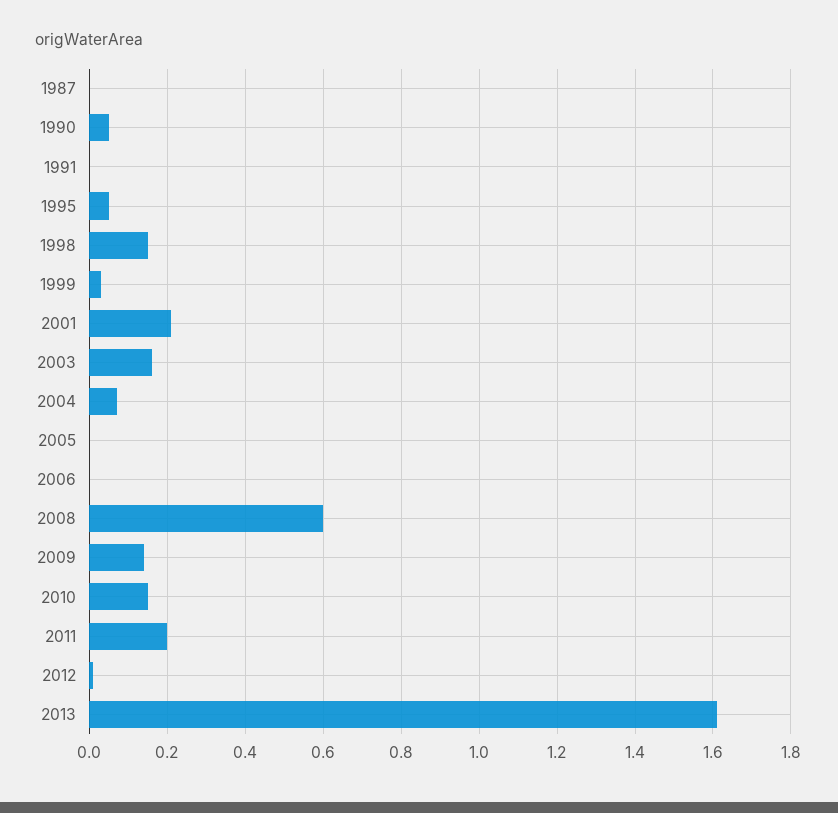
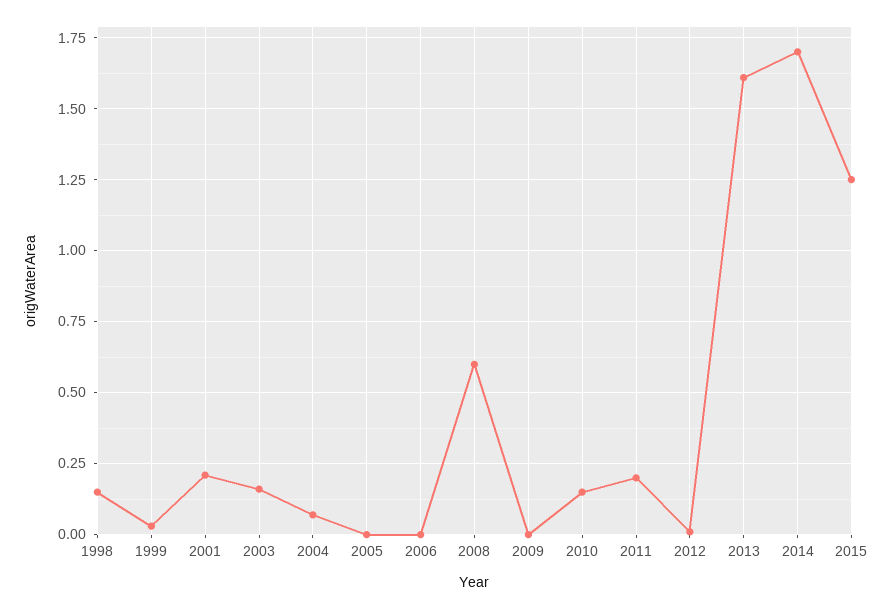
1987: 0 -> none
1990: 0.05 -> none
1991: 0 -> none
1995: 0.05 -> none
2009: 0.15 -> 0
2014: none -> 1.7
2015: none -> 1.25

